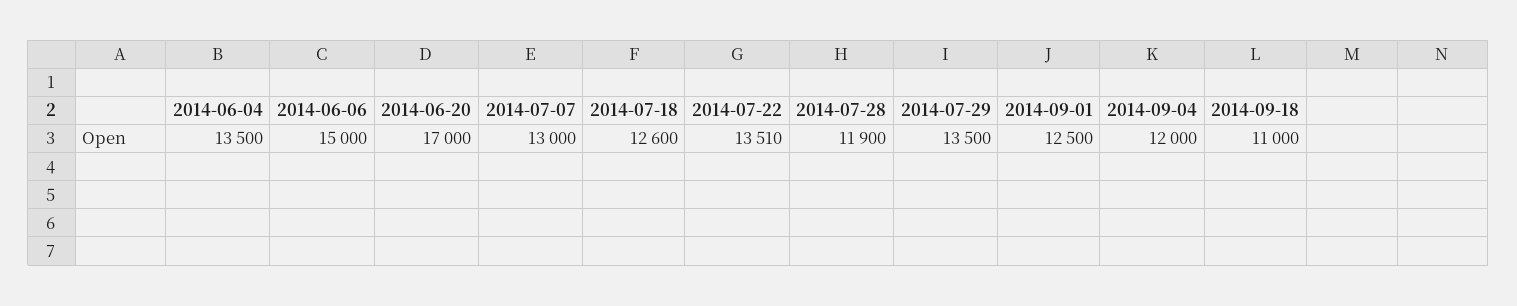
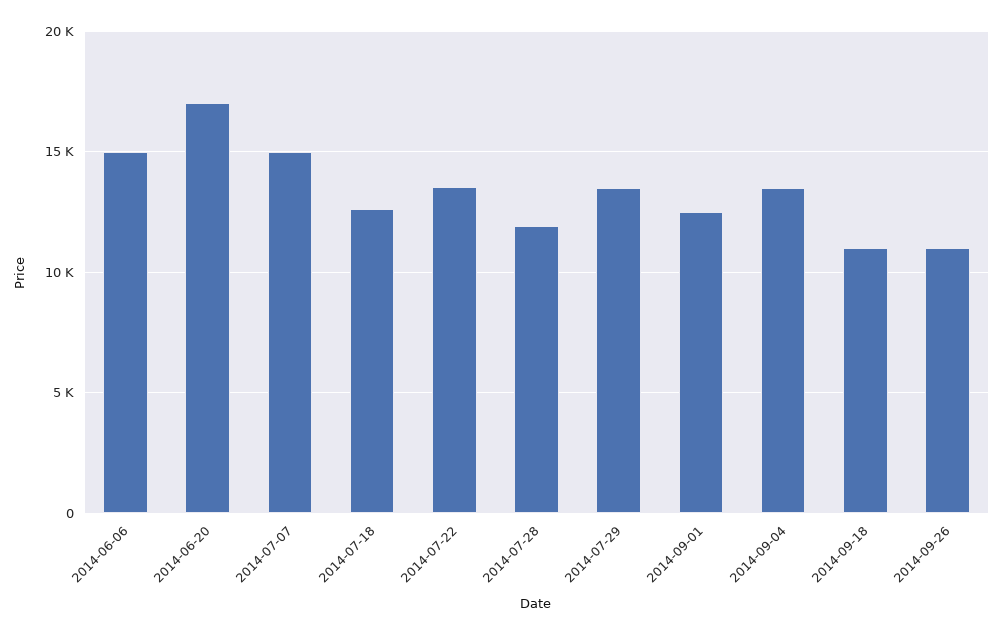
2014-06-04: 13500 -> none
2014-07-07: 13000 -> 15000
2014-09-04: 12000 -> 13500
2014-09-26: none -> 11000

